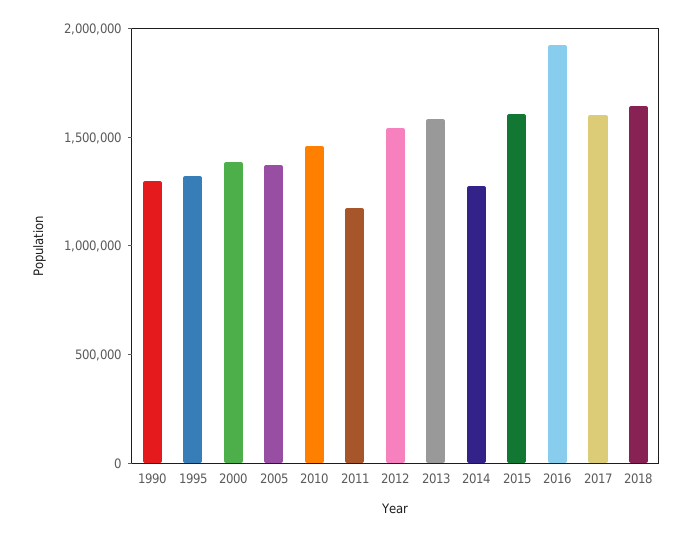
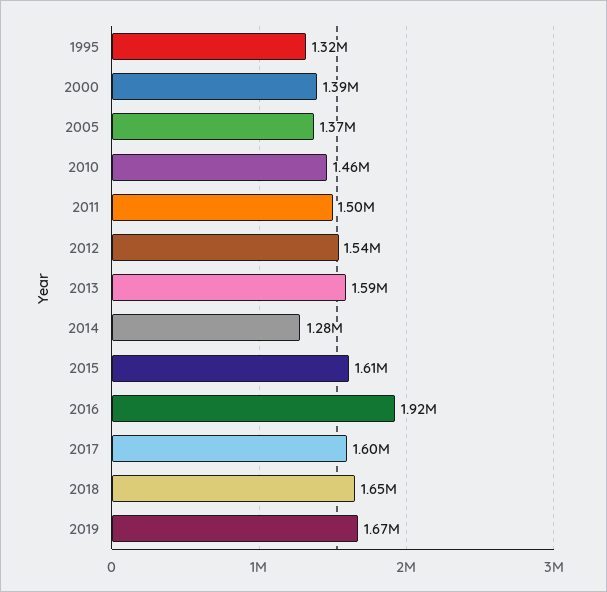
1990: 1300000 -> none
2011: 1200000 -> 1500000
2019: none -> 1670000

